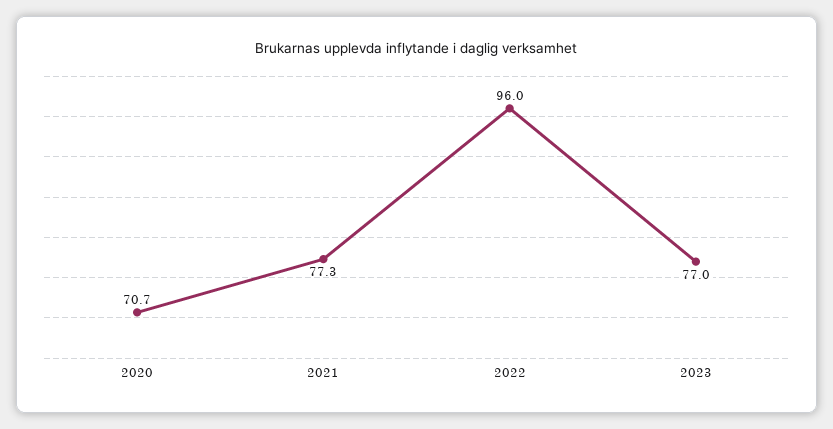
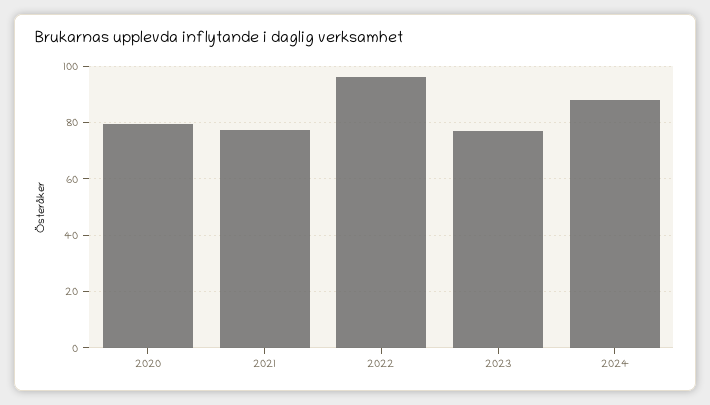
2020: 70.7 -> 80
2024: none -> 87.5

